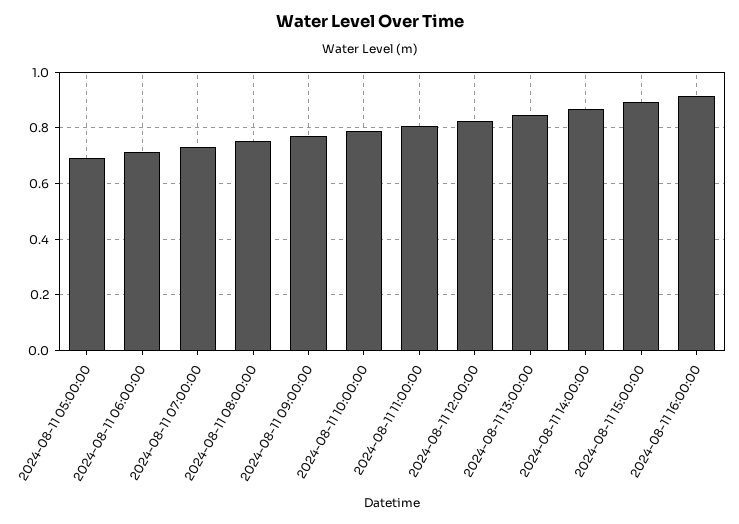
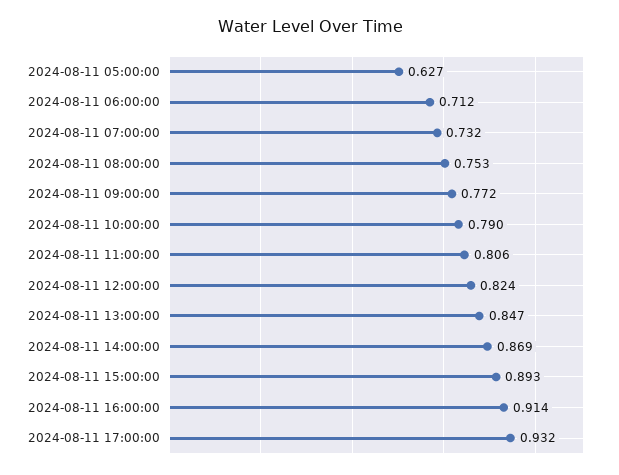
2024-08-11 05:00:00: 0.7 -> 0.627
2024-08-11 17:00:00: none -> 0.932

